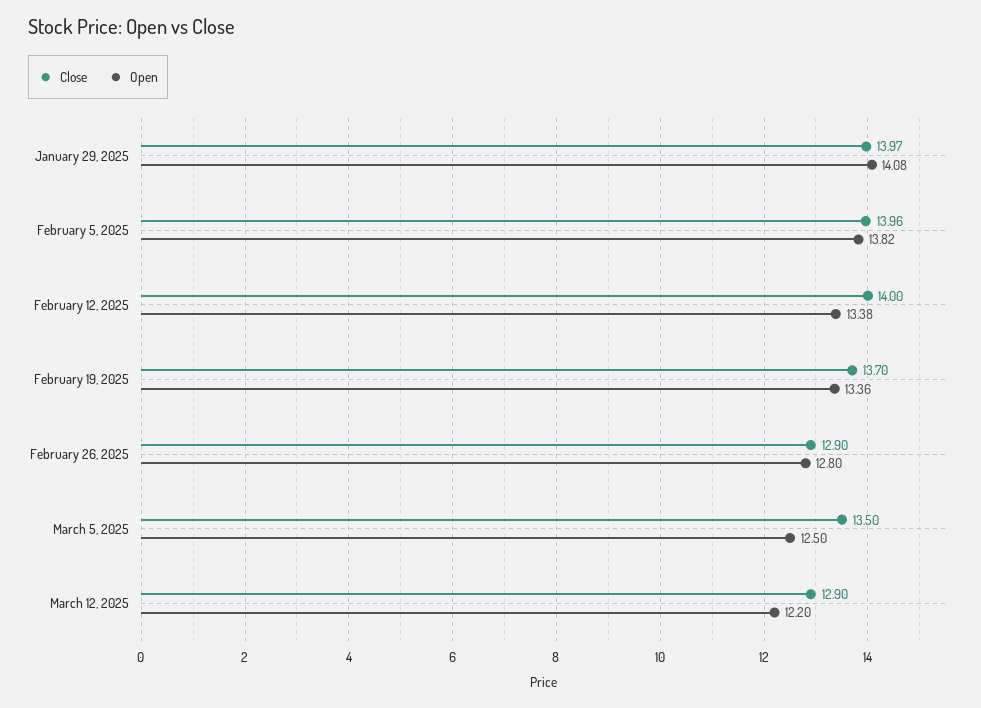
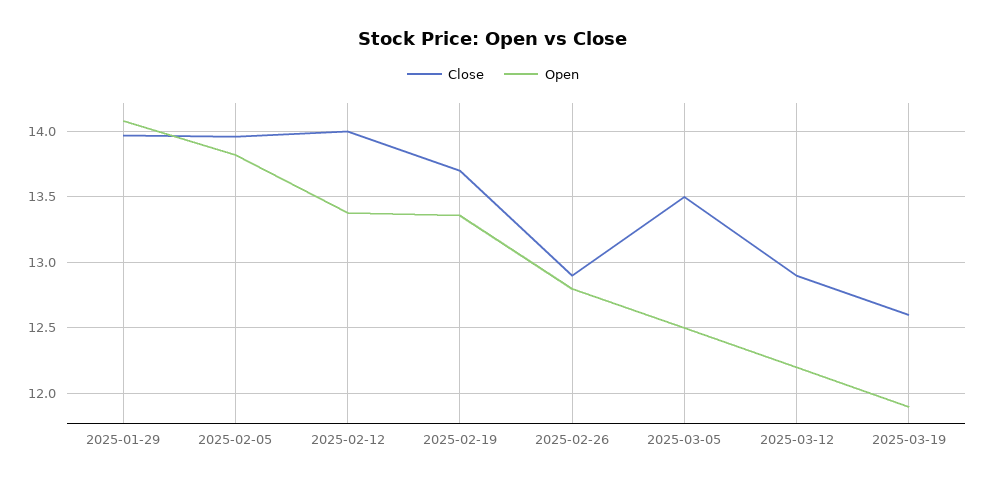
Close, 2025-03-19: none -> 12.6
Open, 2025-03-19: none -> 11.9

